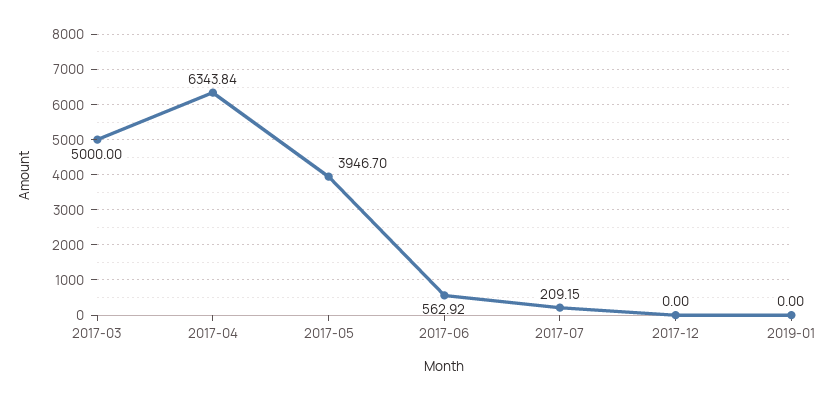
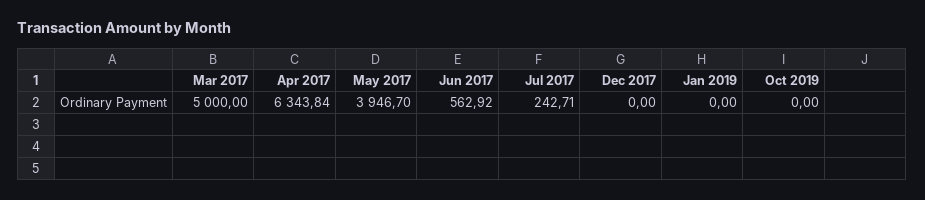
2017-07: 209.15 -> 242.71
Oct 2019: none -> 0

